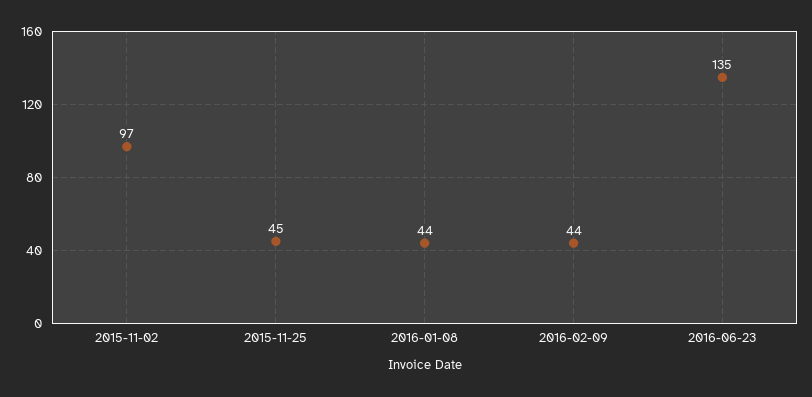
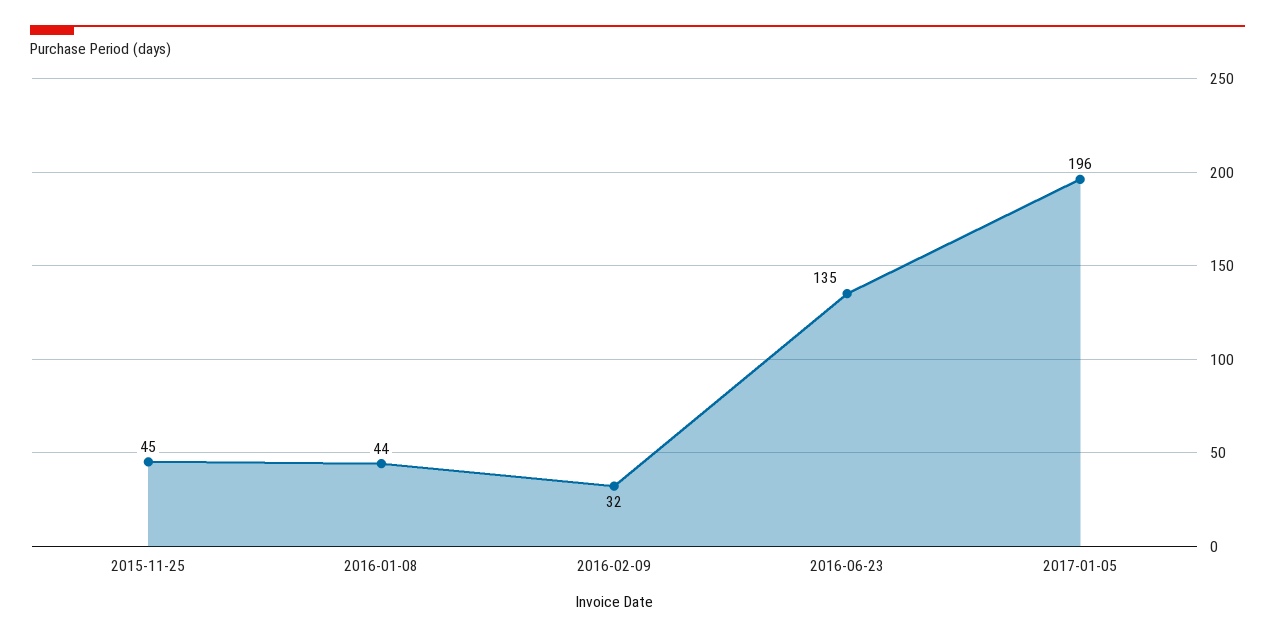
2015-11-02: 97 -> none
2016-02-09: 44 -> 32
2017-01-05: none -> 196

